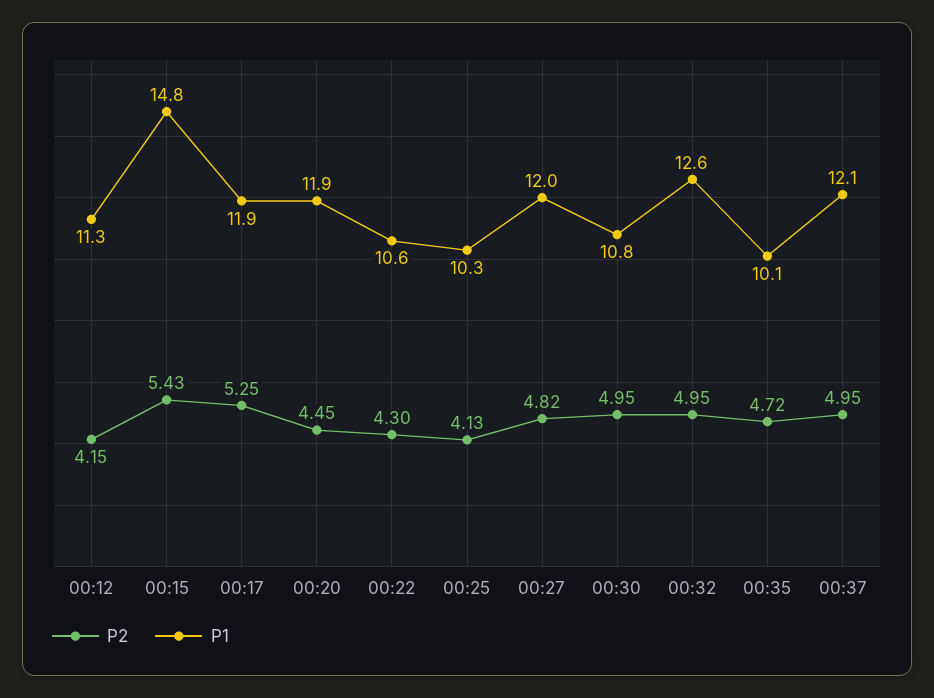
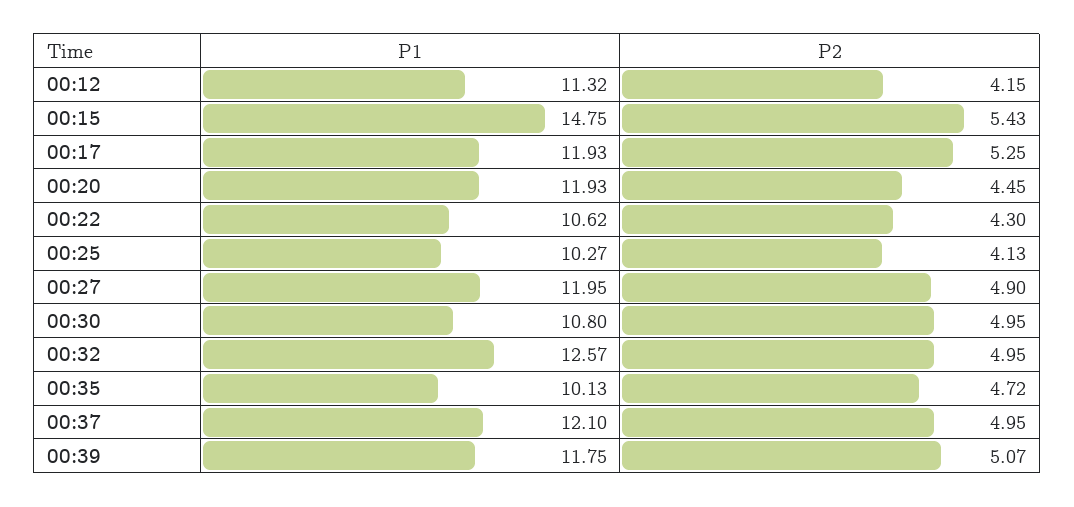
P2, 00:27: 4.82 -> 4.9
P1, 00:39: none -> 11.75
P2, 00:39: none -> 5.07

